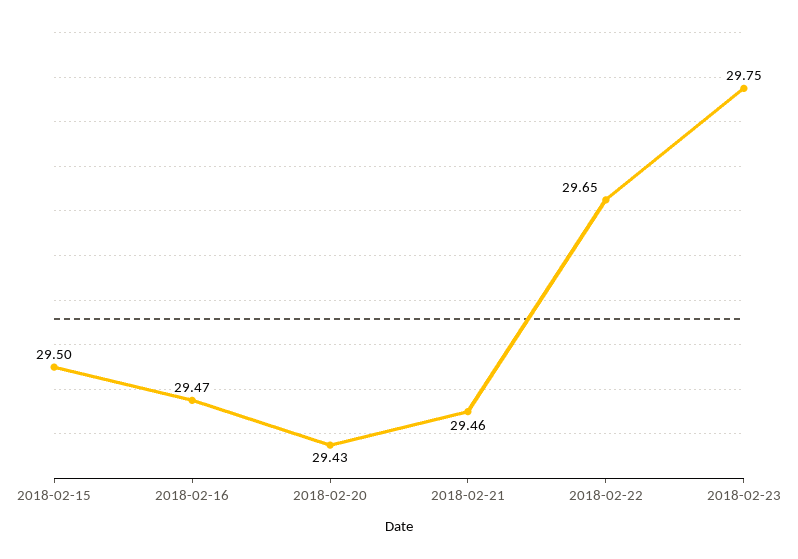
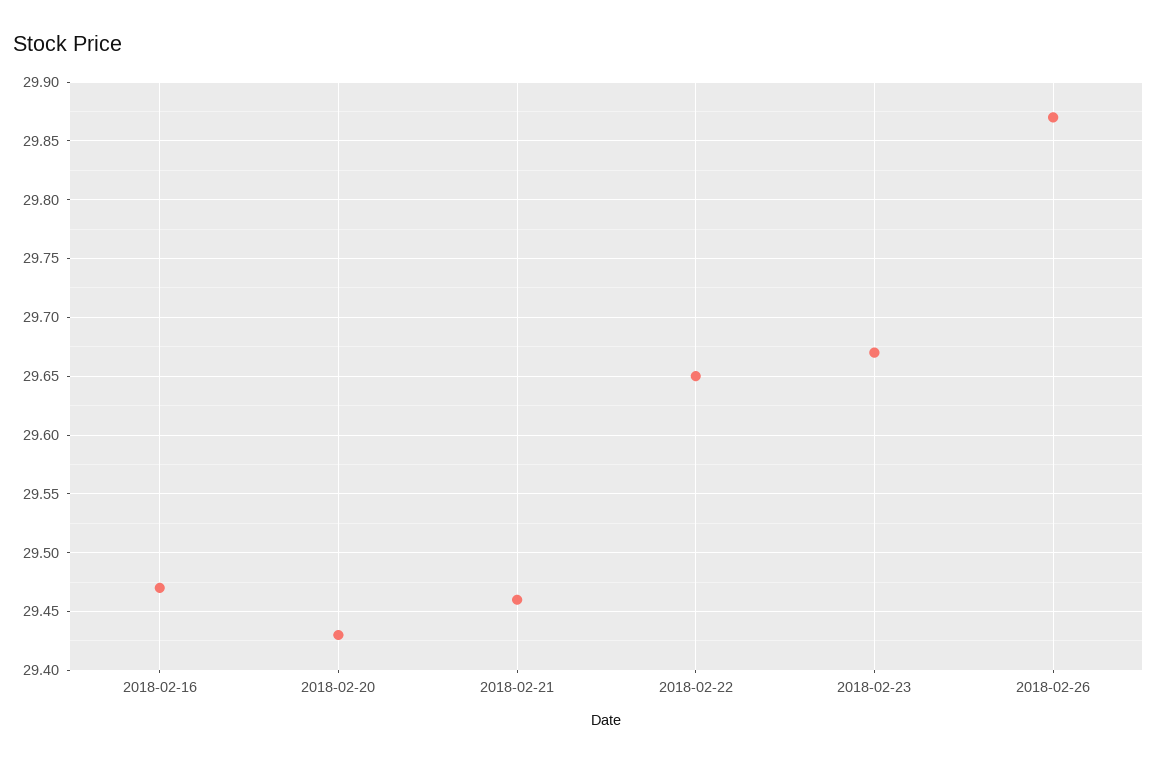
2018-02-15: 29.5 -> none
2018-02-23: 29.75 -> 29.67
2018-02-26: none -> 29.87

